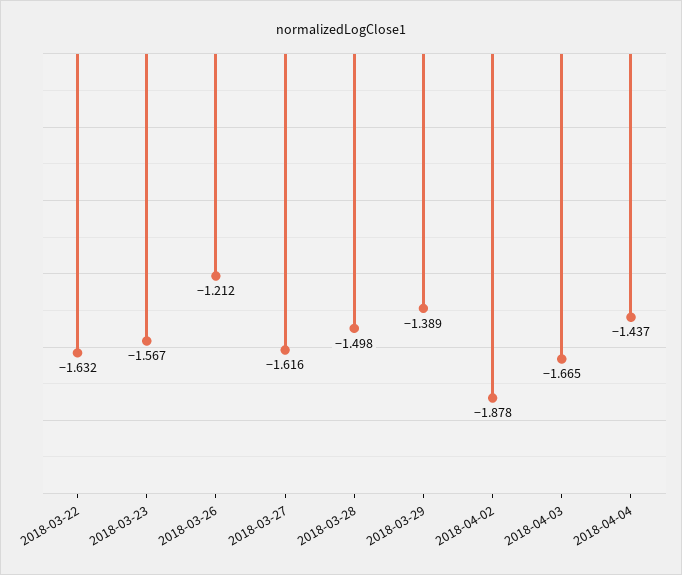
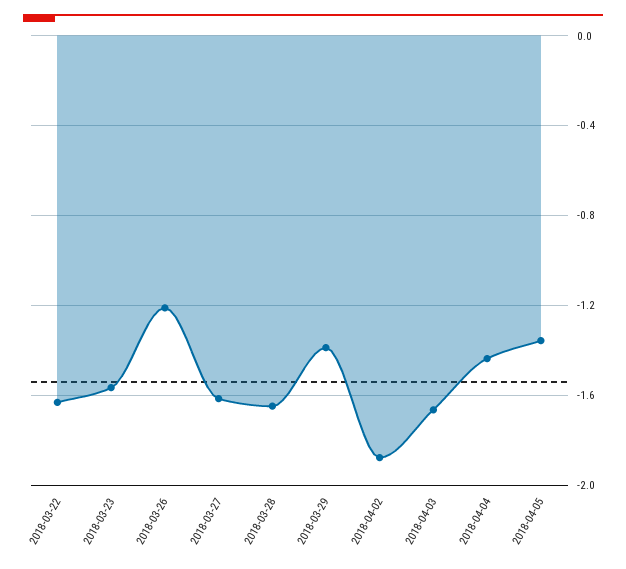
2018-03-28: -1.498 -> -1.65
2018-04-05: none -> -1.35

